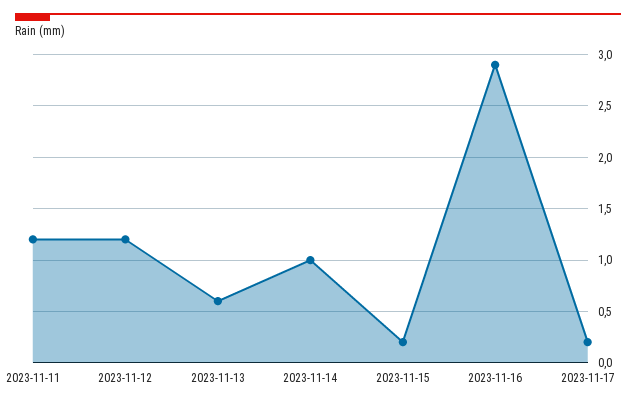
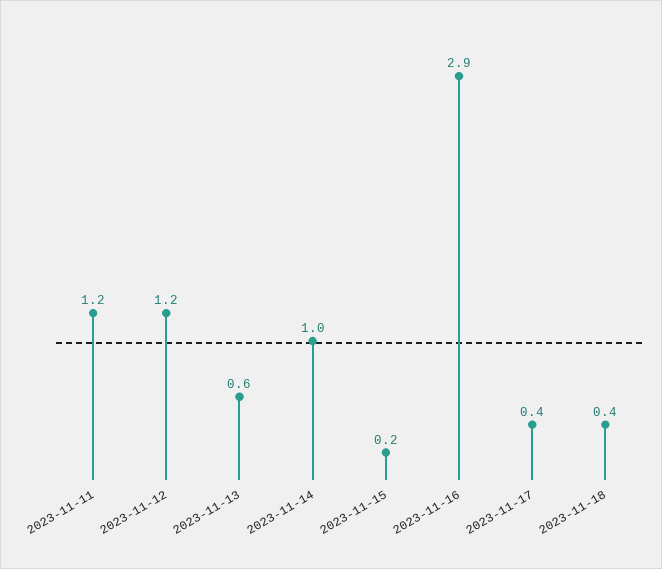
2023-11-17: 0.2 -> 0.4
2023-11-18: none -> 0.4

